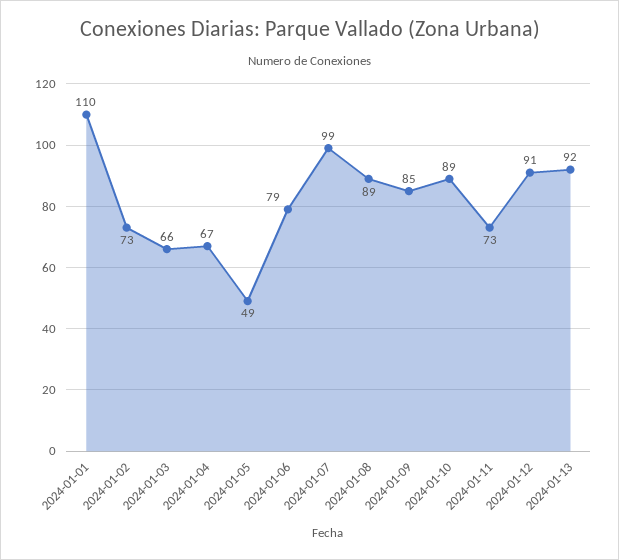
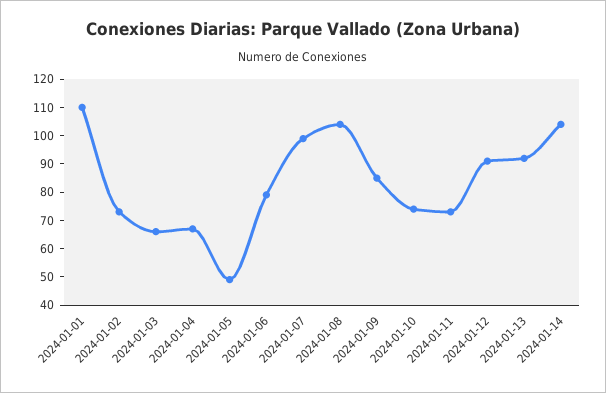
2024-01-08: 89 -> 105
2024-01-10: 89 -> 75
2024-01-14: none -> 105

